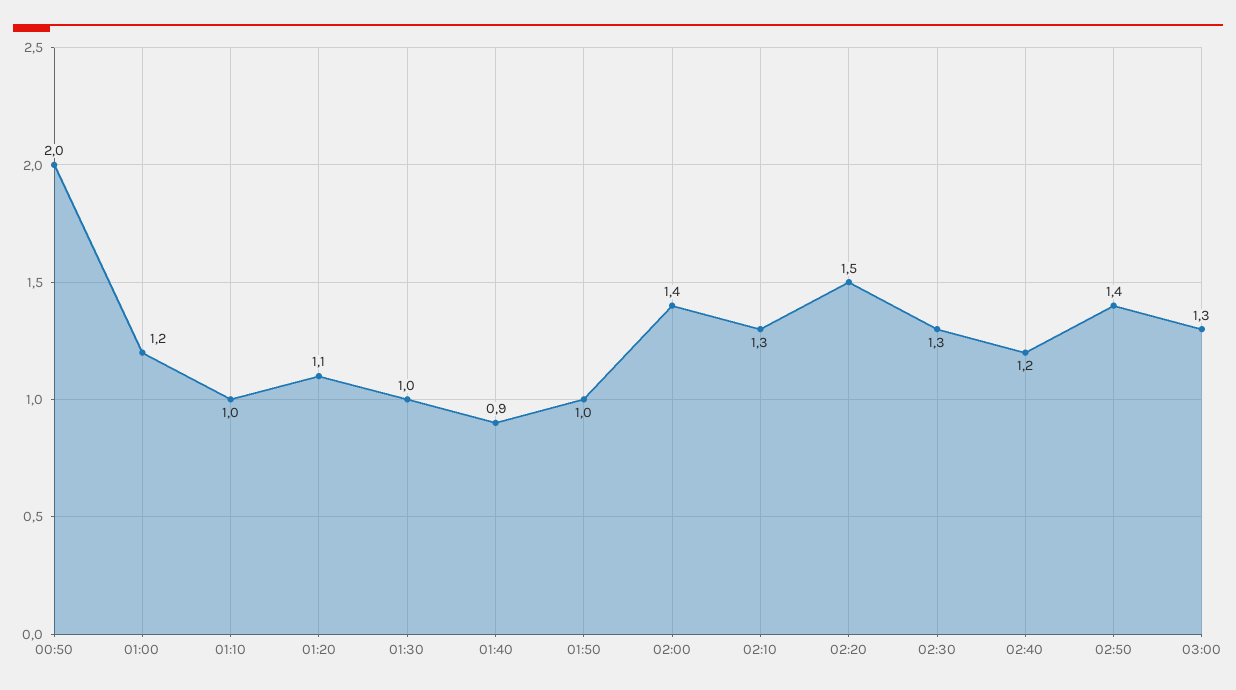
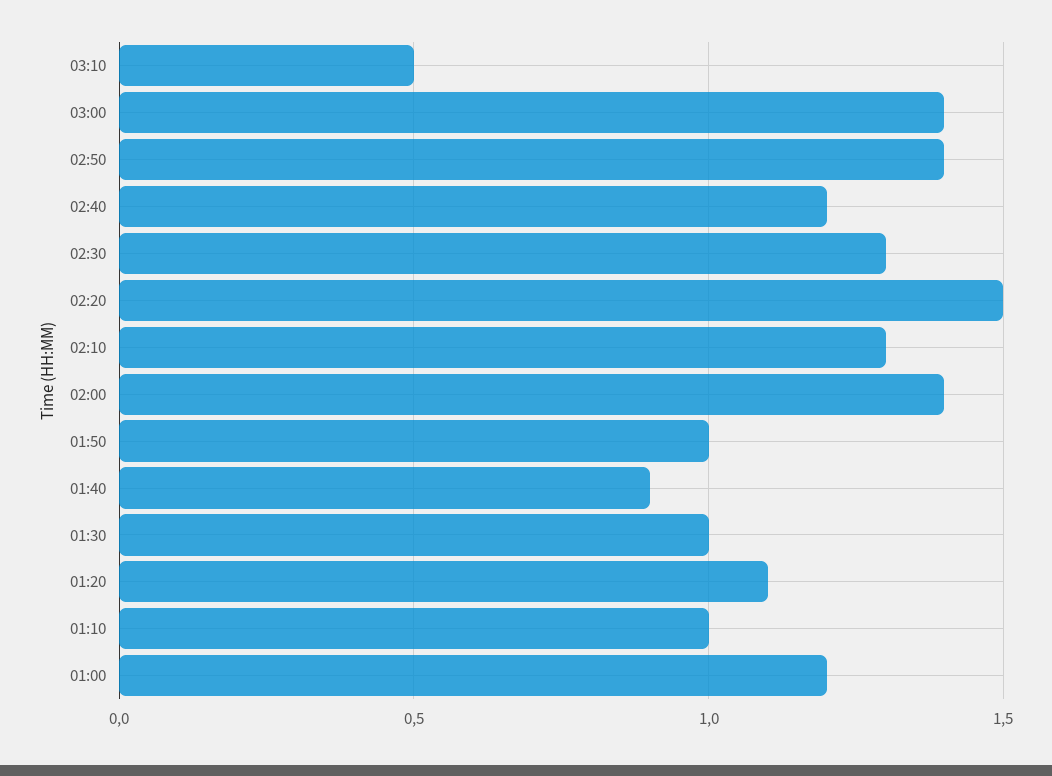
00:50: 2 -> none
03:00: 1.3 -> 1.4
03:10: none -> 0.5

